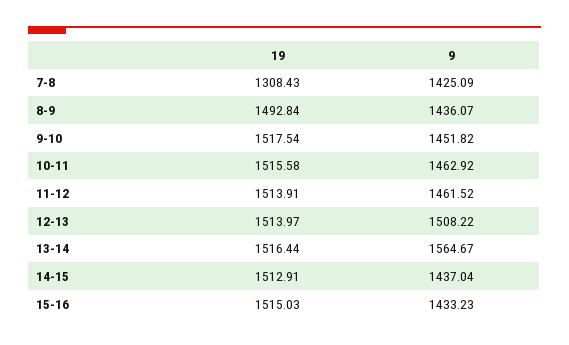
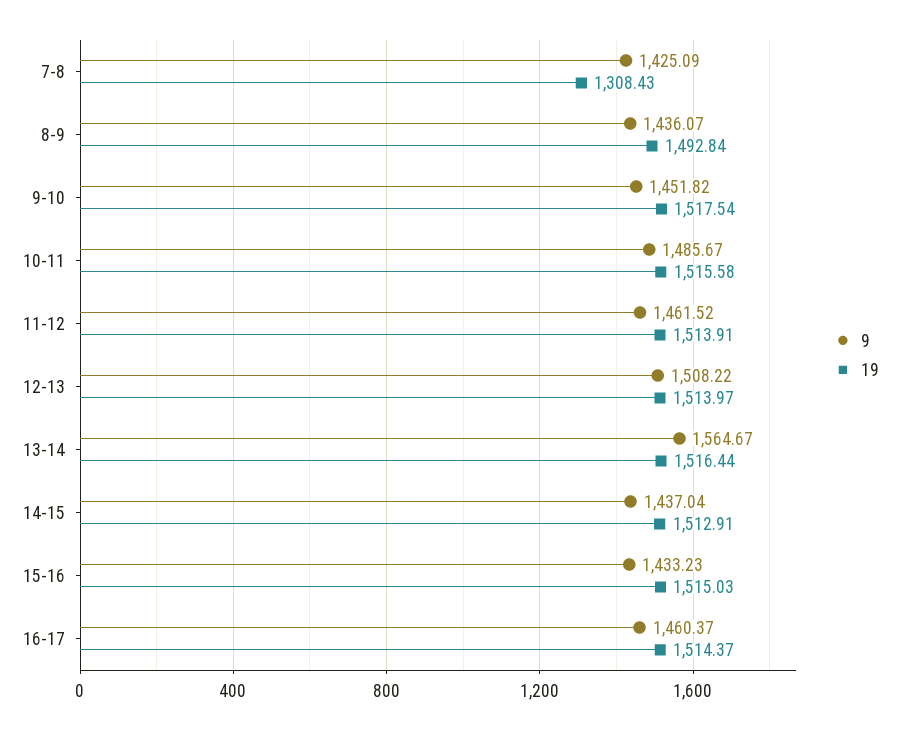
9, 10-11: 1462.92 -> 1485.67
9, 16-17: none -> 1460.37
19, 16-17: none -> 1514.37

